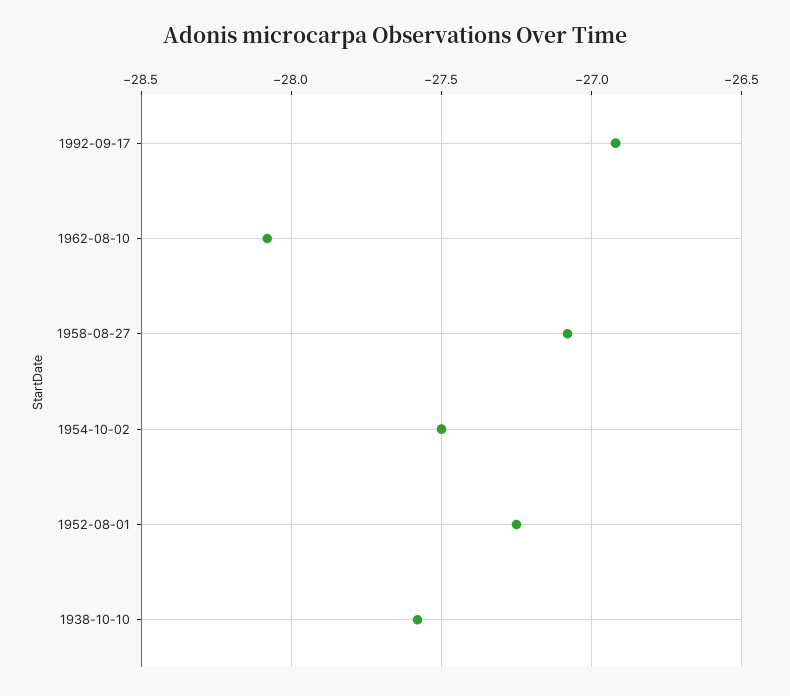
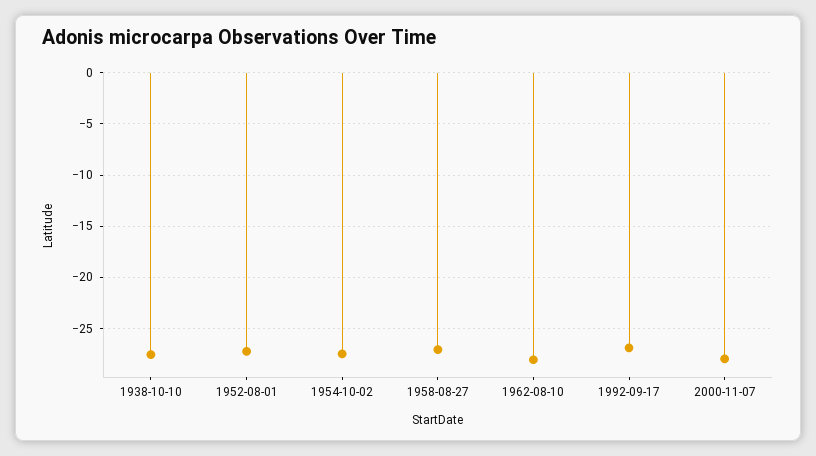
2000-11-07: none -> -28

